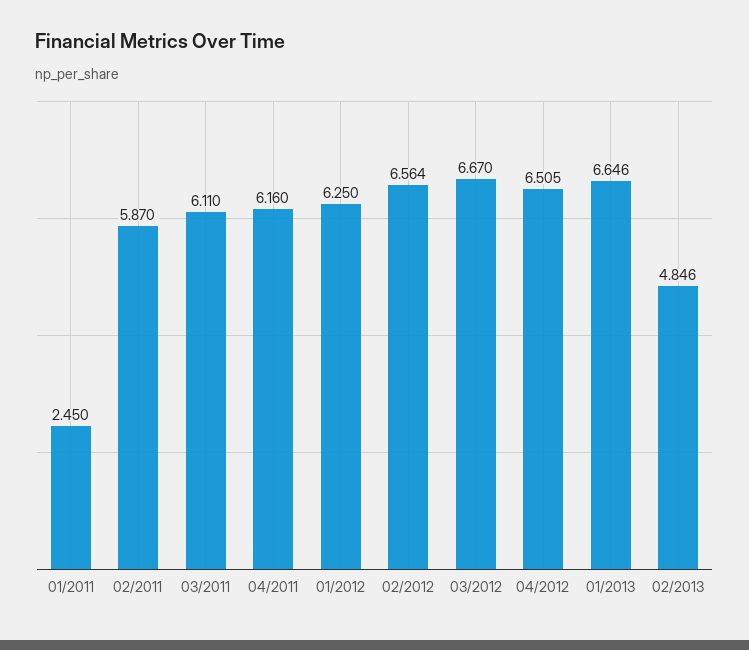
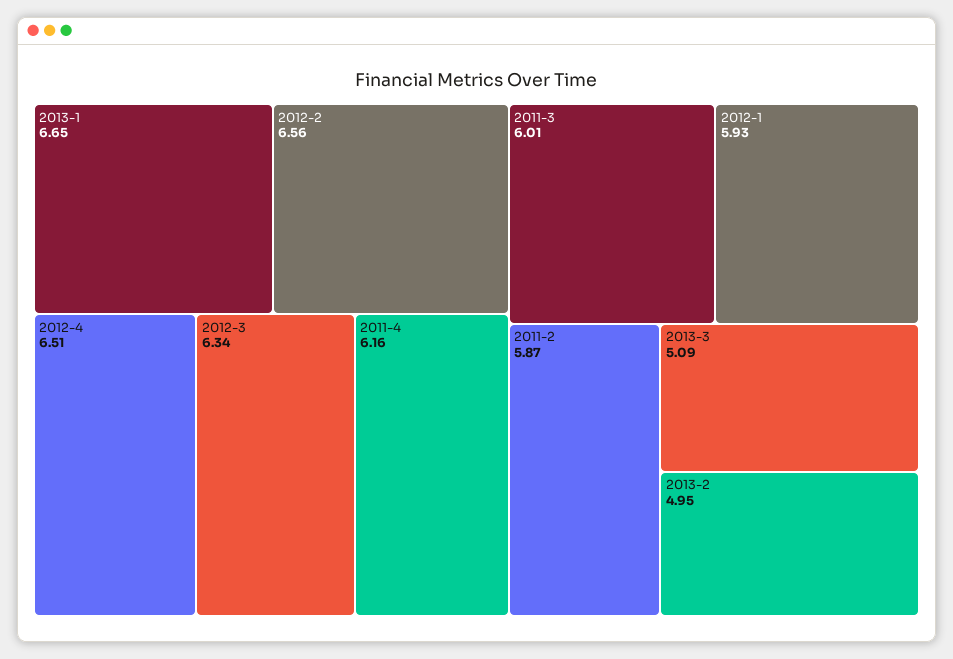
01/2011: 2.45 -> none
03/2011: 6.11 -> 6.01
01/2012: 6.25 -> 5.93
03/2012: 6.67 -> 6.34
02/2013: 4.846 -> 4.95
2013-3: none -> 5.09

